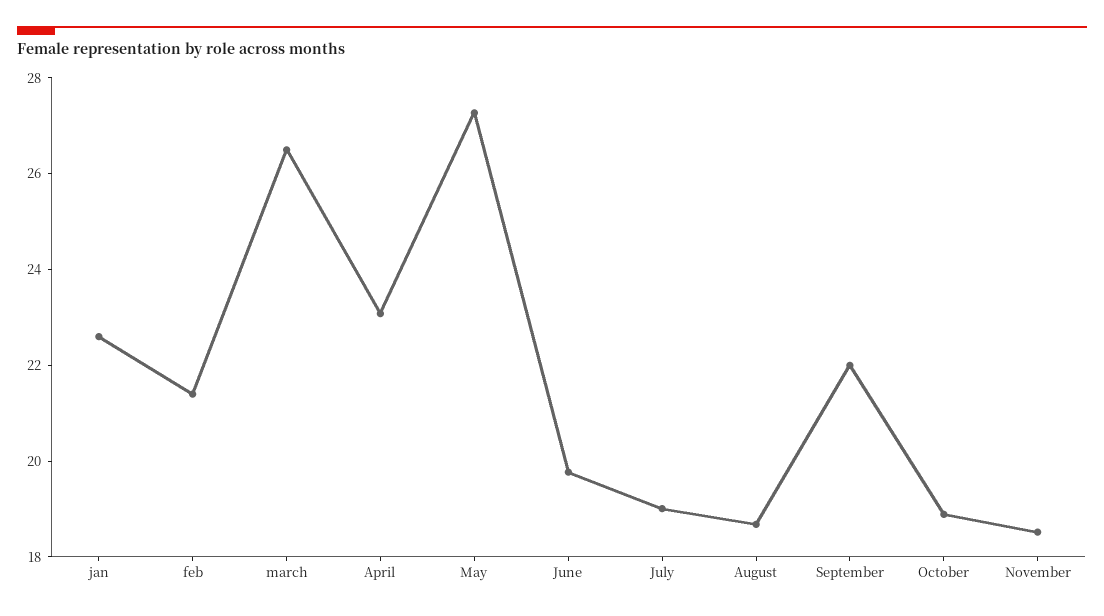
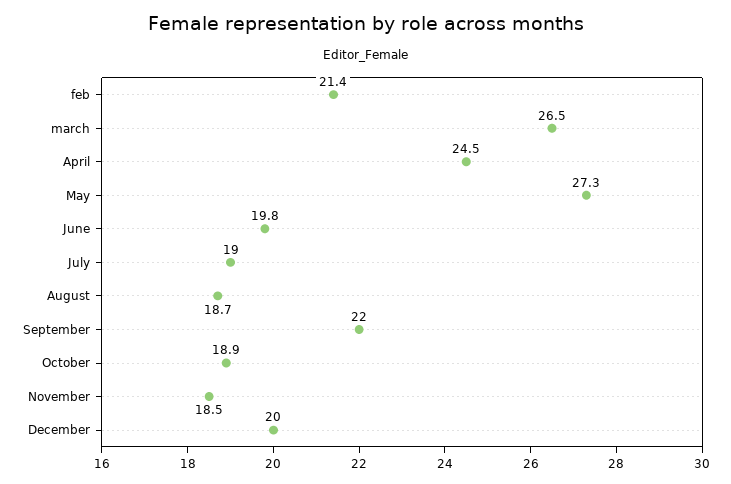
jan: 22.5 -> none
April: 23 -> 24.5
December: none -> 20

